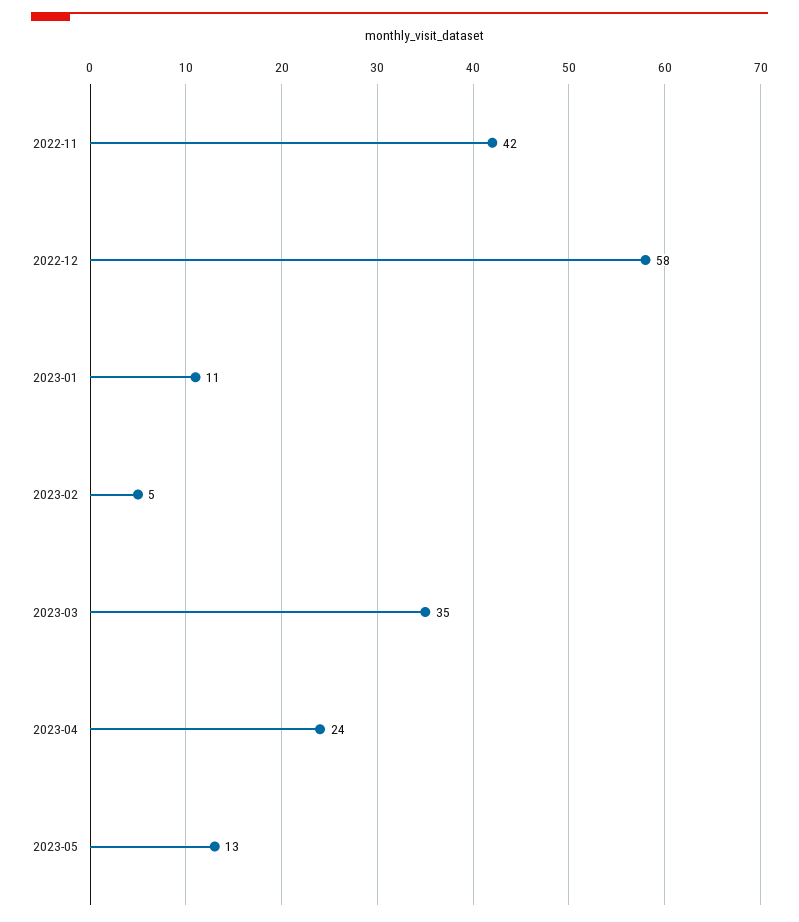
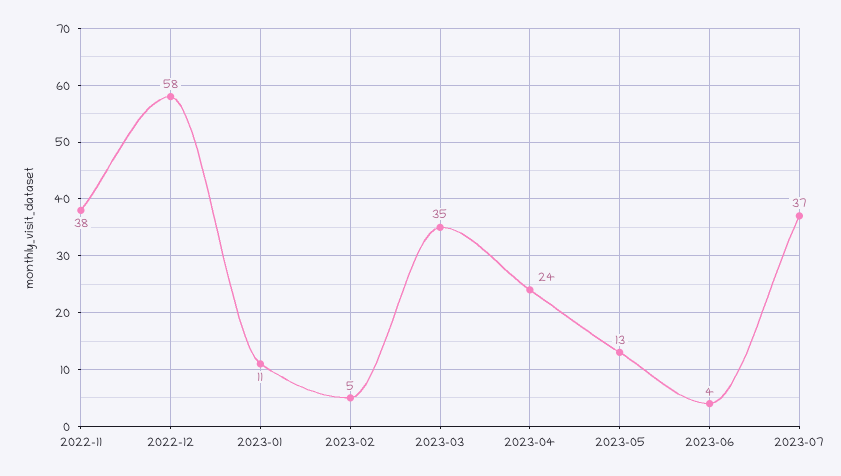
2022-11: 42 -> 38
2023-06: none -> 4
2023-07: none -> 37

